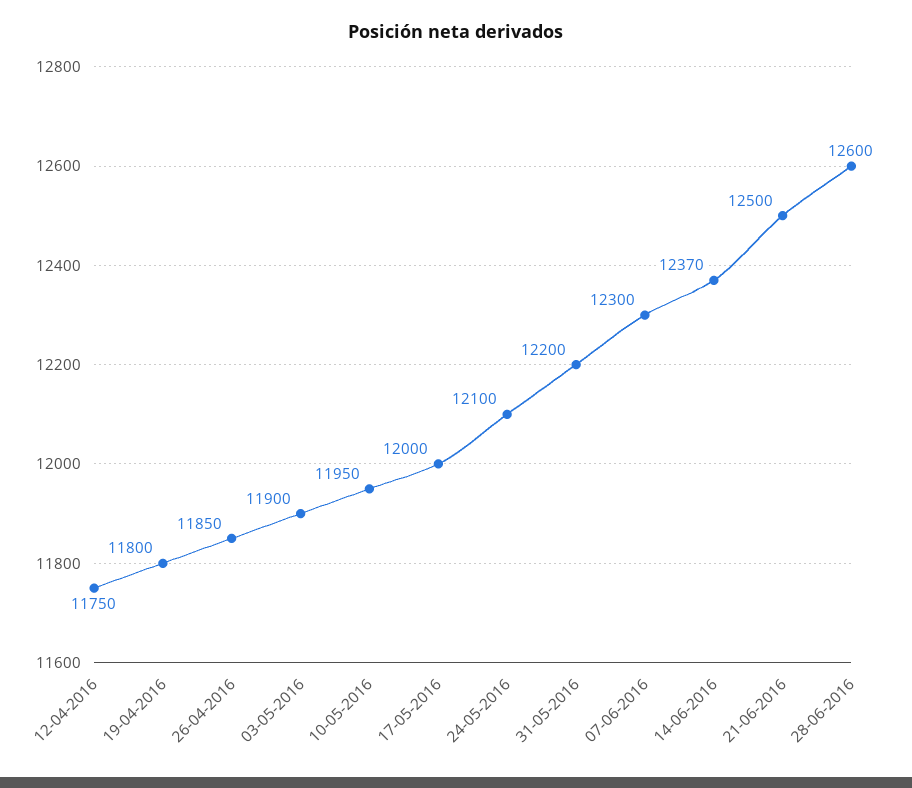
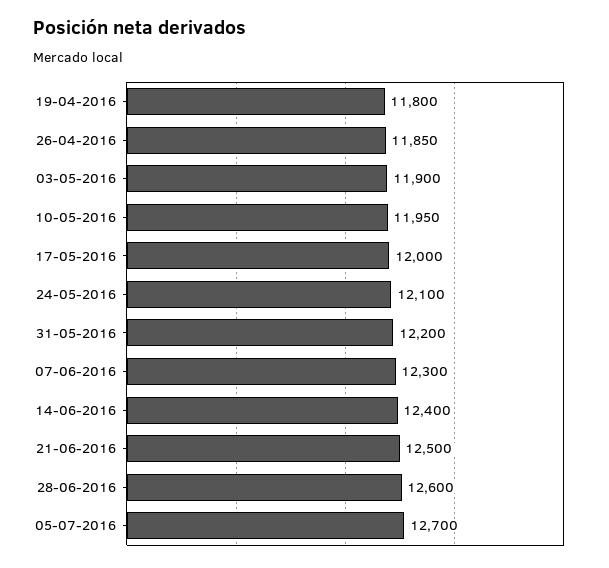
12-04-2016: 11750 -> none
14-06-2016: 12370 -> 12400
05-07-2016: none -> 12700

